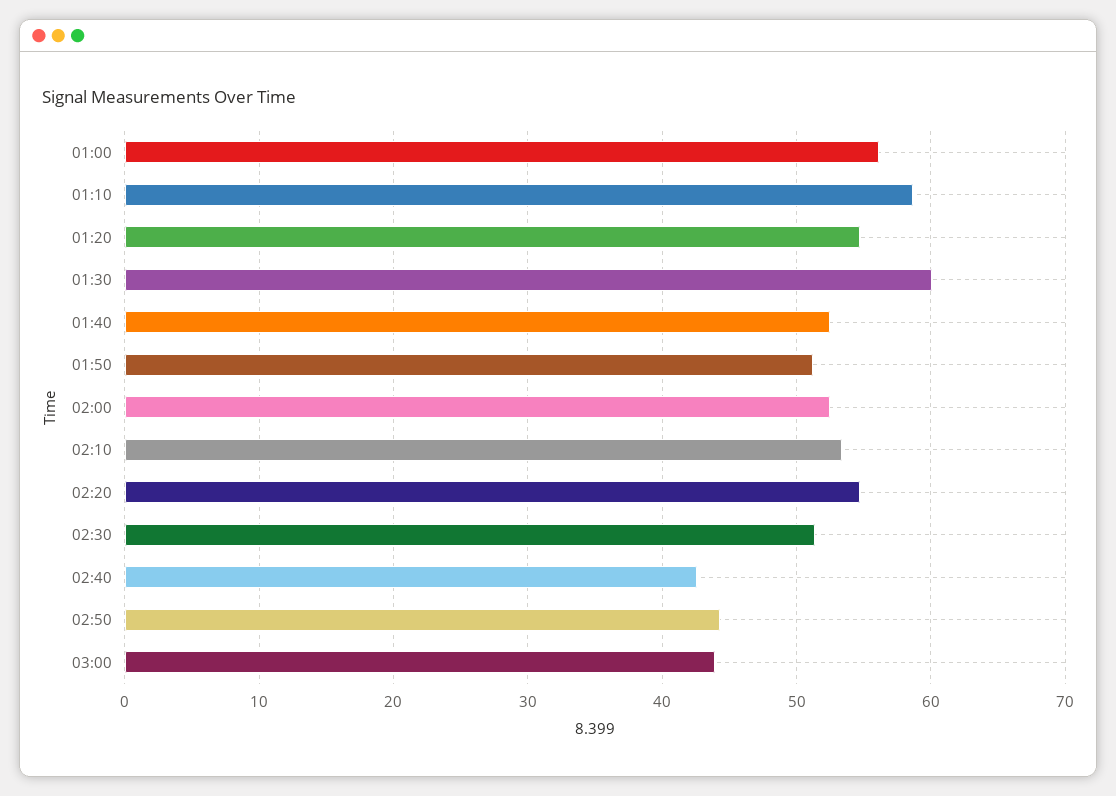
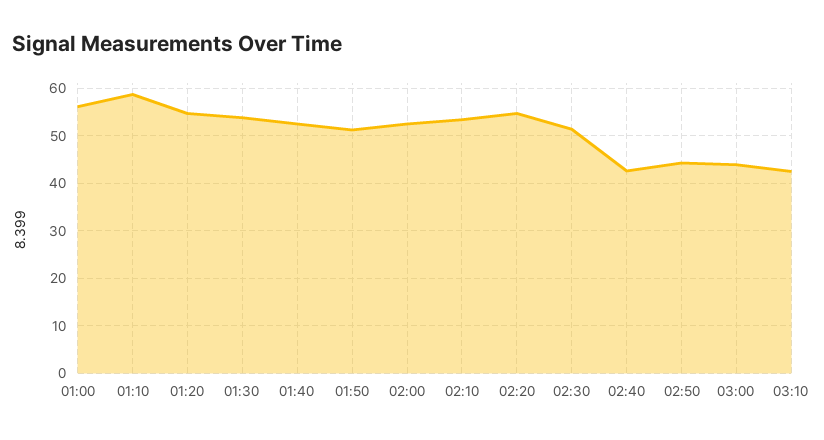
01:30: 60 -> 54
03:10: none -> 42

